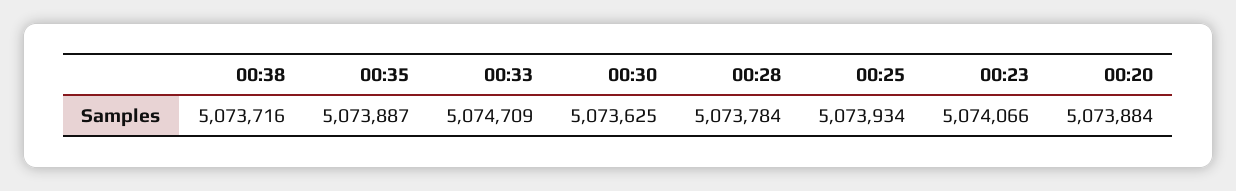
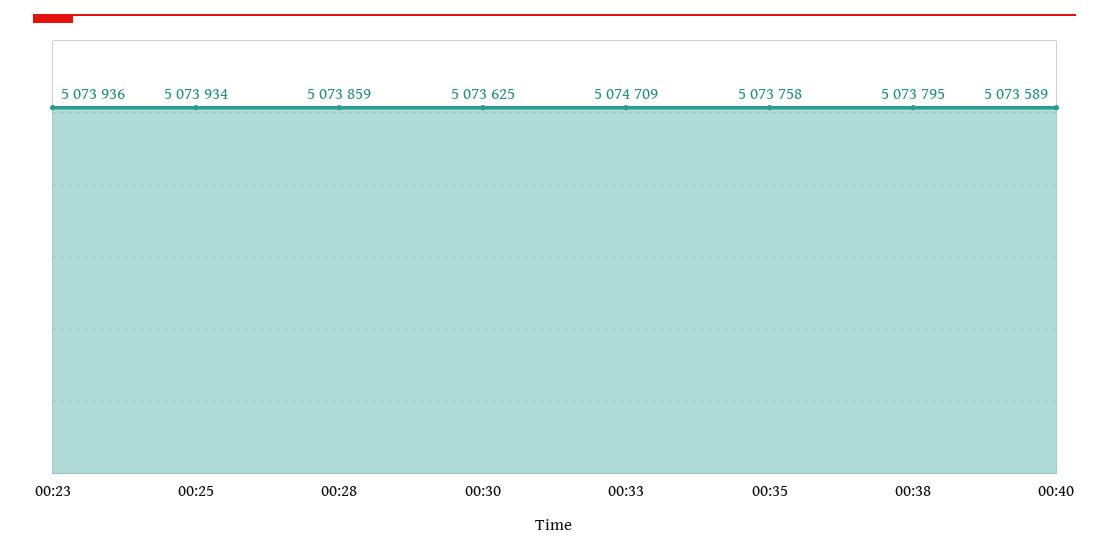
00:38: 5073716 -> 5073795
00:35: 5073887 -> 5073758
00:28: 5073784 -> 5073859
00:23: 5074066 -> 5073936
00:20: 5073884 -> none
00:40: none -> 5073589

